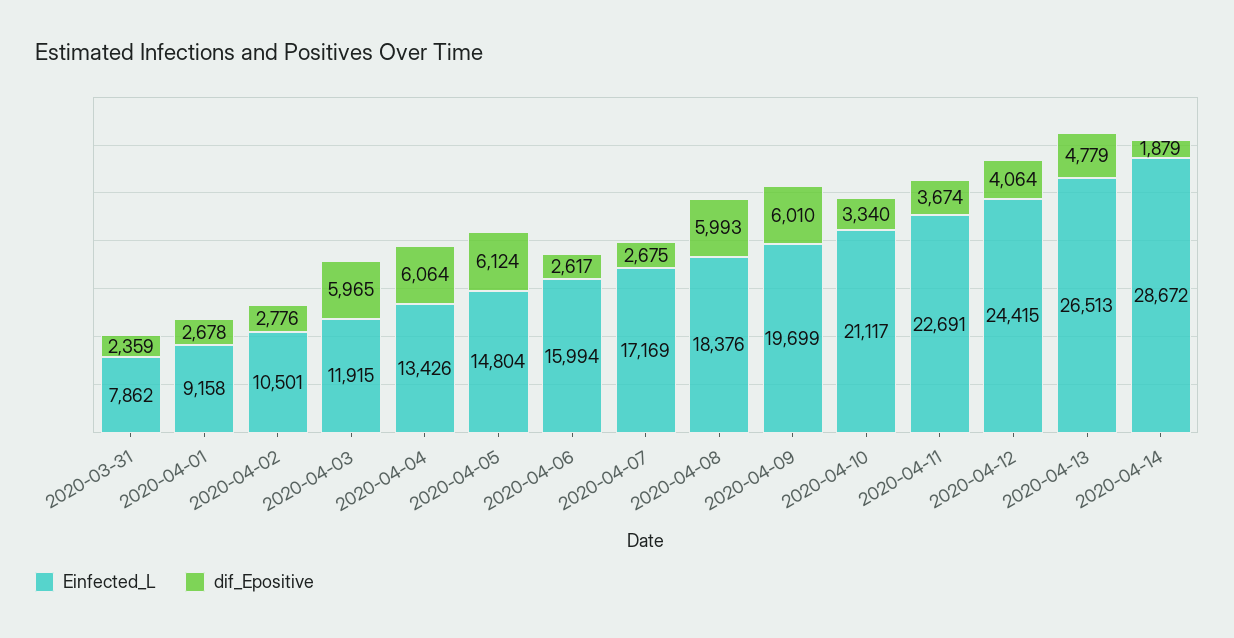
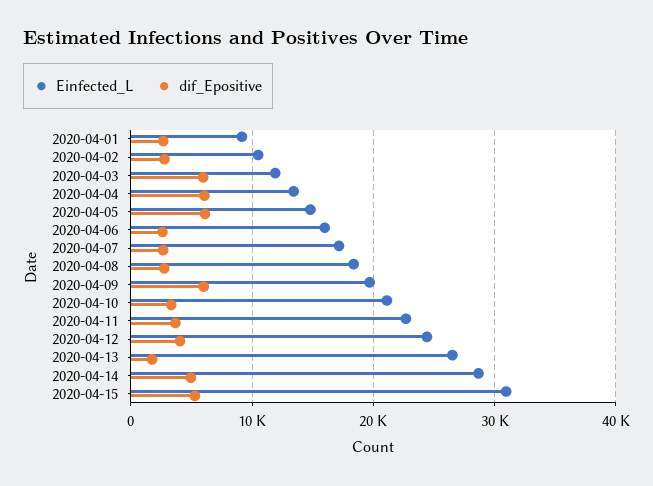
Einfected_L, 2020-03-31: 7862 -> none
dif_Epositive, 2020-03-31: 2359 -> none
dif_Epositive, 2020-04-08: 5993 -> 3000
dif_Epositive, 2020-04-13: 4779 -> 2000
dif_Epositive, 2020-04-14: 1879 -> 5000
Einfected_L, 2020-04-15: none -> 31000
dif_Epositive, 2020-04-15: none -> 5000

